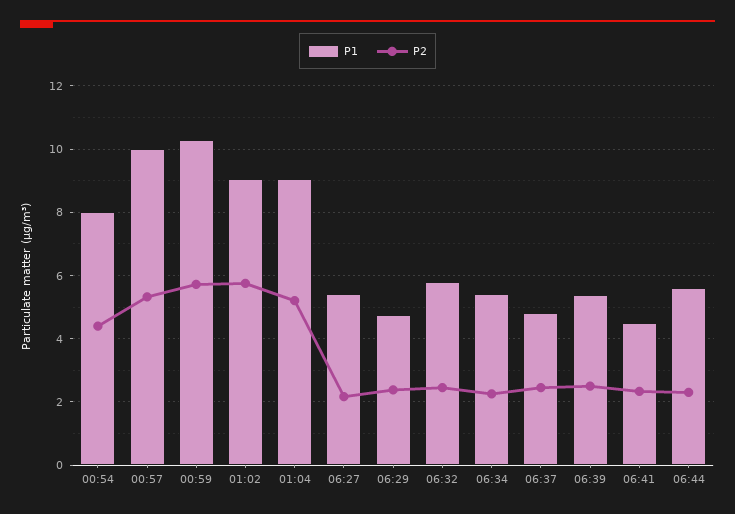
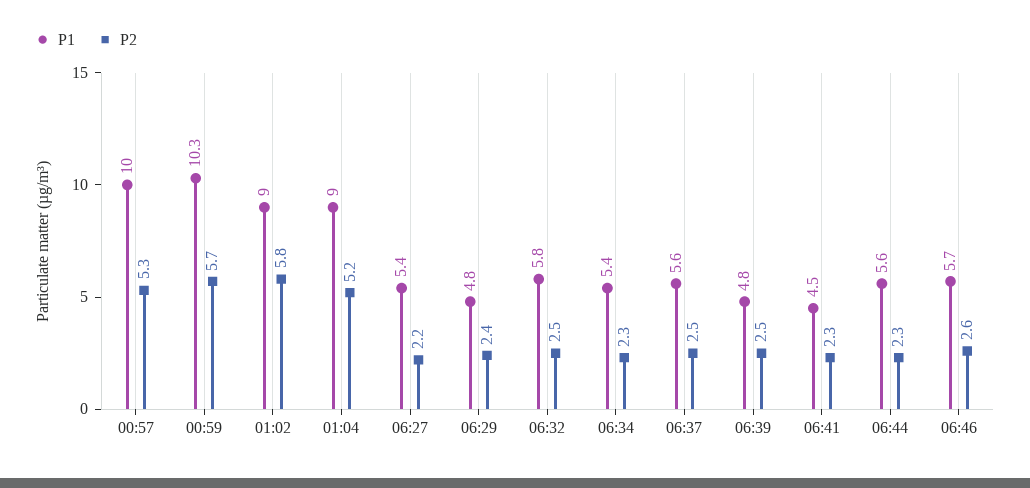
P1, 00:54: 8 -> none
P2, 00:54: 4.4 -> none
P1, 06:37: 4.8 -> 5.6
P1, 06:39: 5.4 -> 4.8
P1, 06:46: none -> 5.7
P2, 06:46: none -> 2.6

